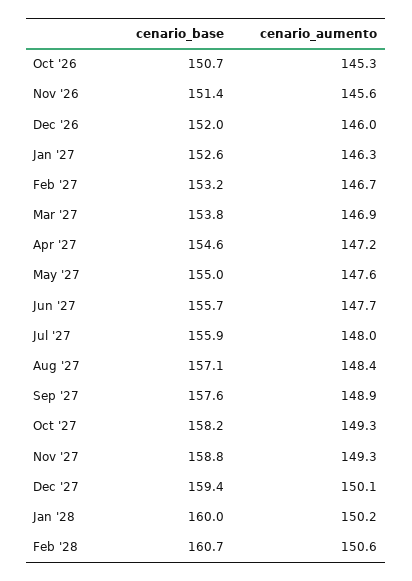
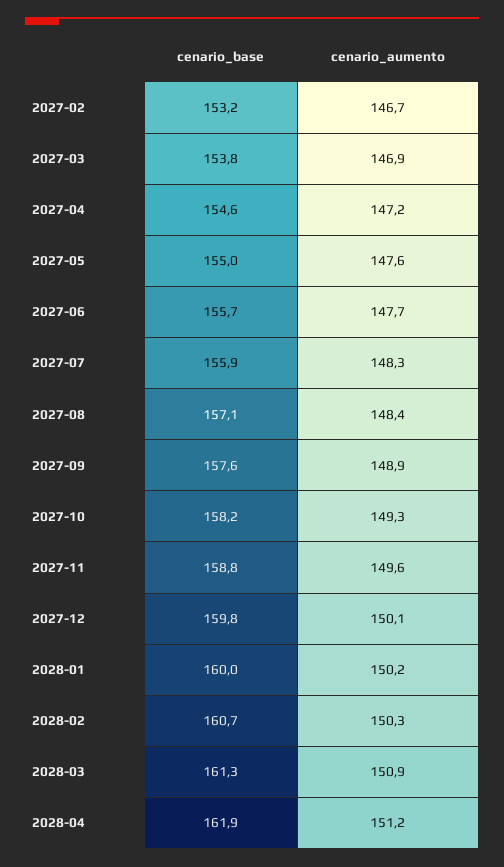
cenario_base, Oct '26: 150.7 -> none
cenario_aumento, Oct '26: 145.3 -> none
cenario_base, Nov '26: 151.4 -> none
cenario_aumento, Nov '26: 145.6 -> none
cenario_base, Dec '26: 152 -> none
cenario_aumento, Dec '26: 146 -> none
cenario_base, Jan '27: 152.6 -> none
cenario_aumento, Jan '27: 146.3 -> none
cenario_aumento, Jul '27: 148 -> 148.3
cenario_aumento, Nov '27: 149.3 -> 149.6
cenario_base, Dec '27: 159.4 -> 159.8
cenario_aumento, Feb '28: 150.6 -> 150.3
cenario_base, 2028-03: none -> 161.3
cenario_aumento, 2028-03: none -> 150.9
cenario_base, 2028-04: none -> 161.9
cenario_aumento, 2028-04: none -> 151.2

